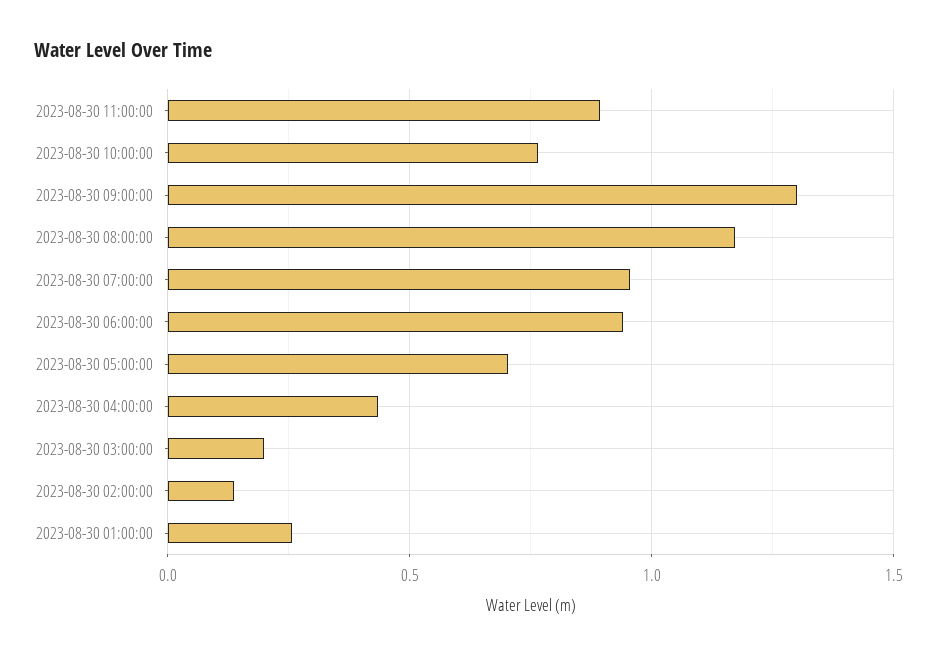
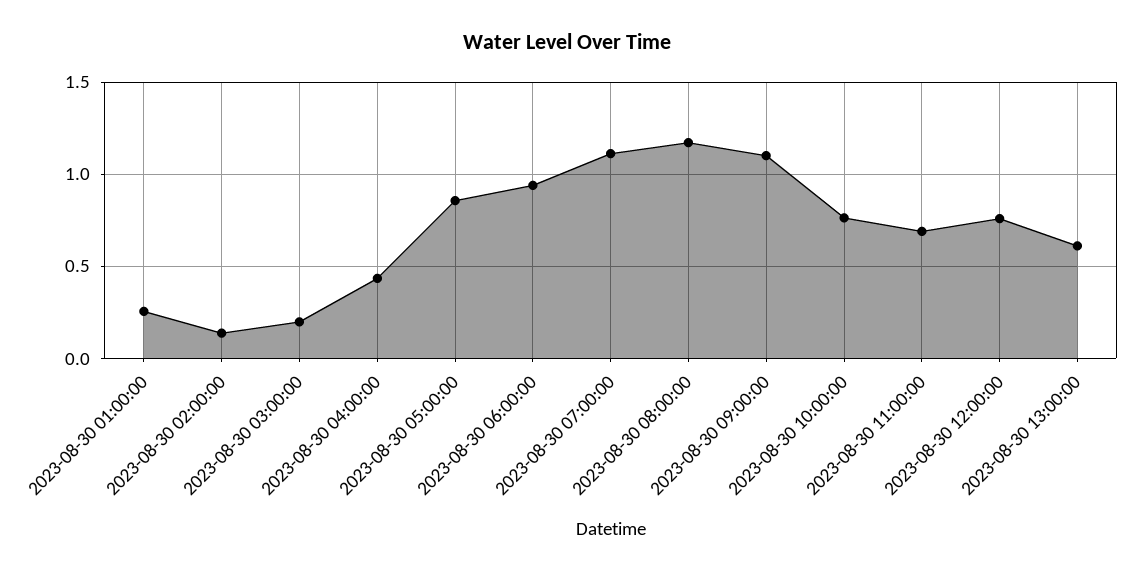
2023-08-30 11:00:00: 0.9 -> 0.7
2023-08-30 09:00:00: 1.3 -> 1.1
2023-08-30 07:00:00: 0.95 -> 1.1
2023-08-30 05:00:00: 0.7 -> 0.85
2023-08-30 12:00:00: none -> 0.75
2023-08-30 13:00:00: none -> 0.6

